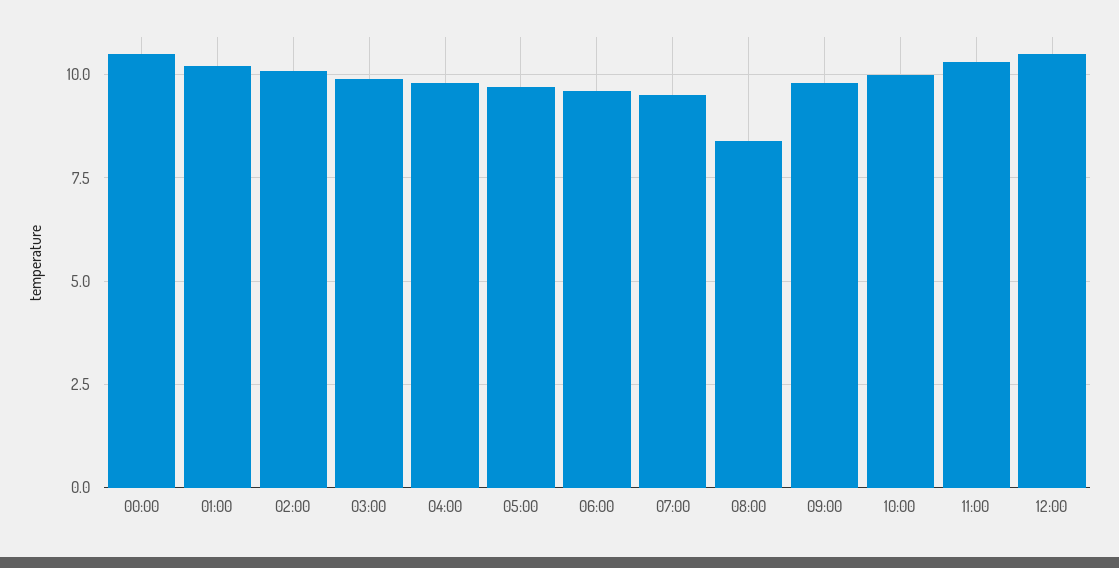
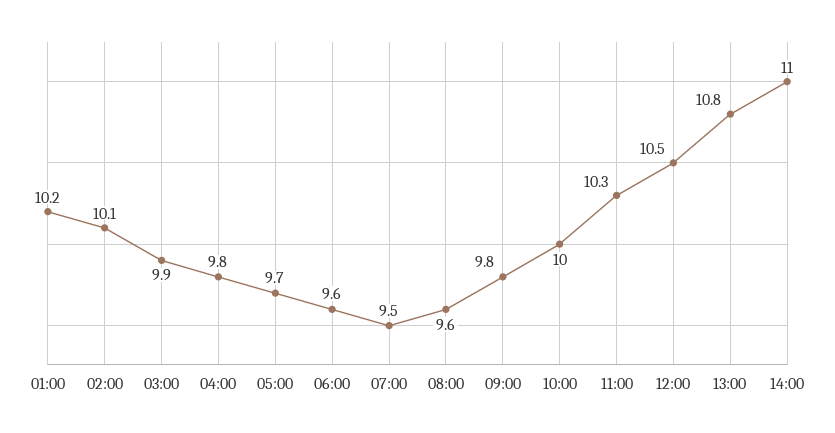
00:00: 10.5 -> none
08:00: 8.5 -> 9.6
13:00: none -> 10.8
14:00: none -> 11

